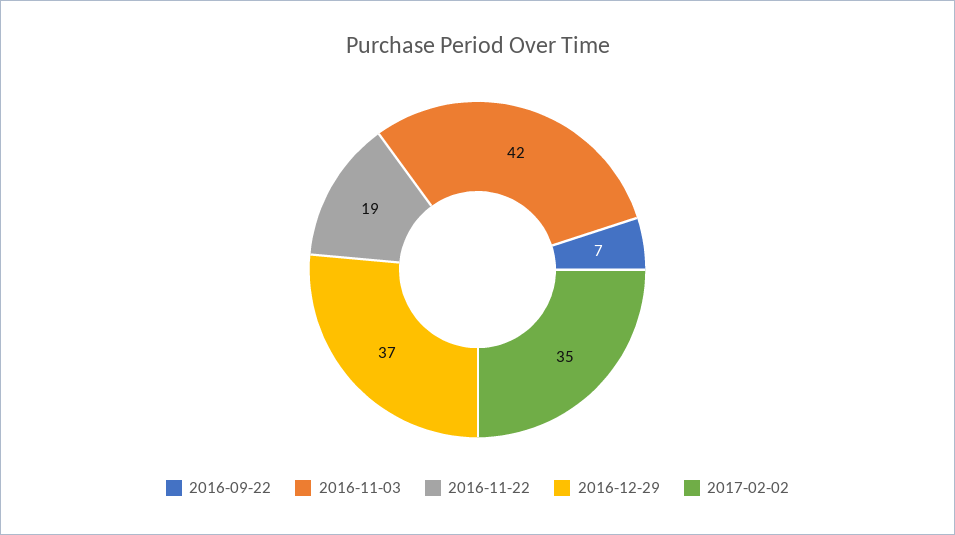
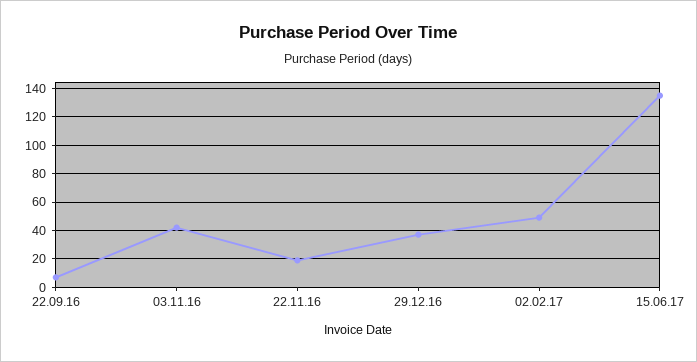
2017-02-02: 35 -> 50
15.06.17: none -> 135

